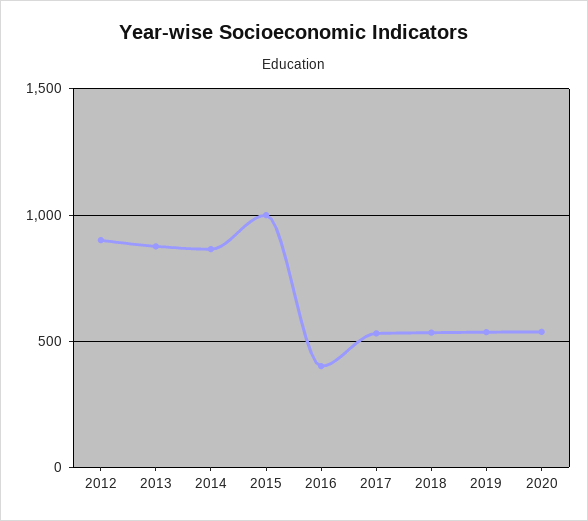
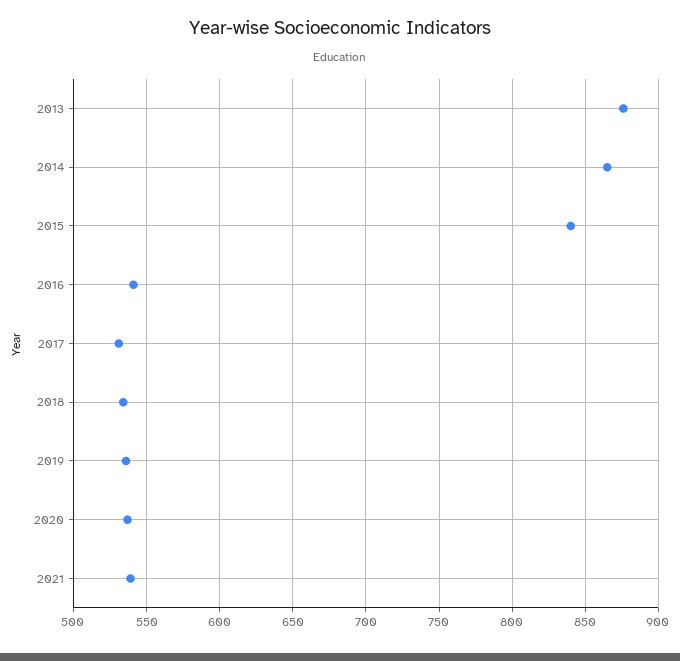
2012: 900 -> none
2015: 1000 -> 840
2016: 400 -> 540
2021: none -> 540

